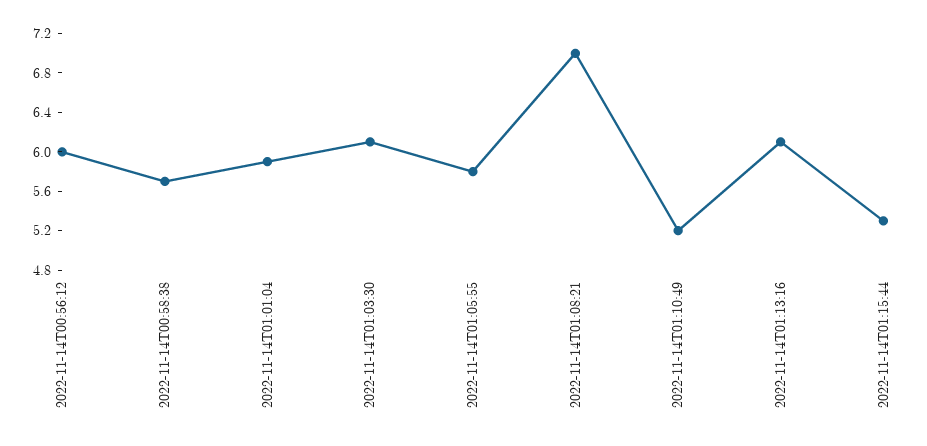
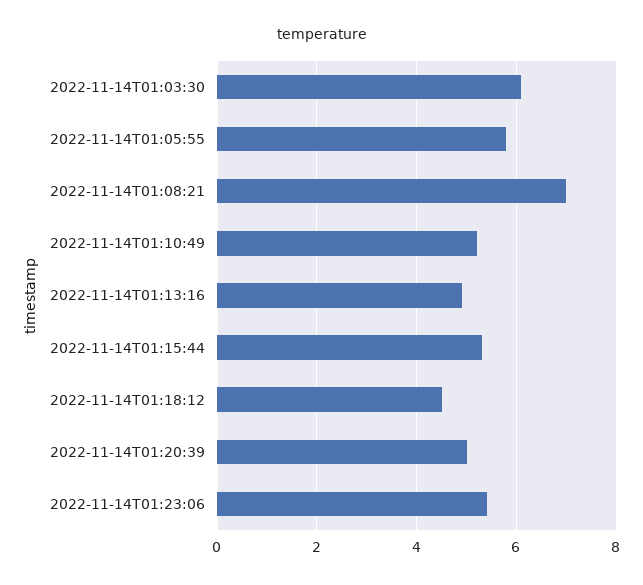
2022-11-14T00:56:12: 6 -> none
2022-11-14T00:58:38: 5.7 -> none
2022-11-14T01:01:04: 5.9 -> none
2022-11-14T01:13:16: 6.1 -> 5
2022-11-14T01:18:12: none -> 4.5
2022-11-14T01:20:39: none -> 5
2022-11-14T01:23:06: none -> 5.5

